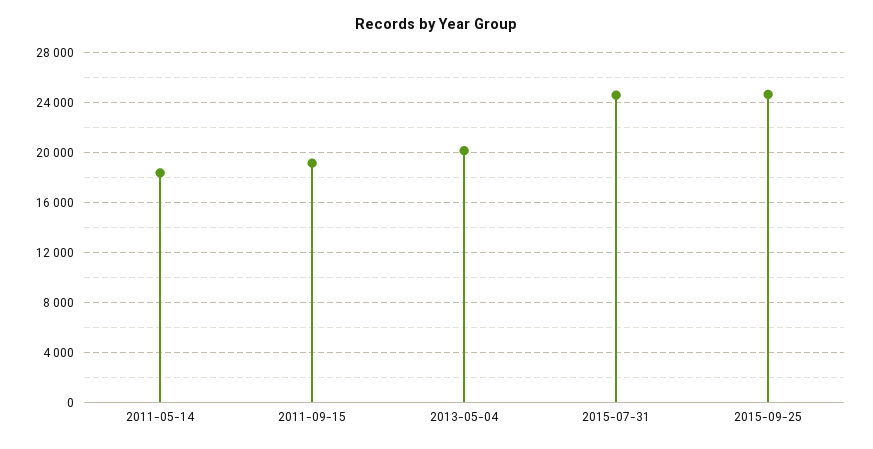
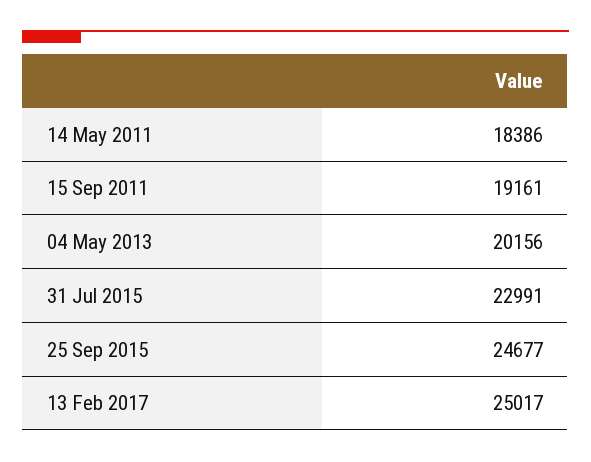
2015-07-31: 24500 -> 22991
13 Feb 2017: none -> 25017

